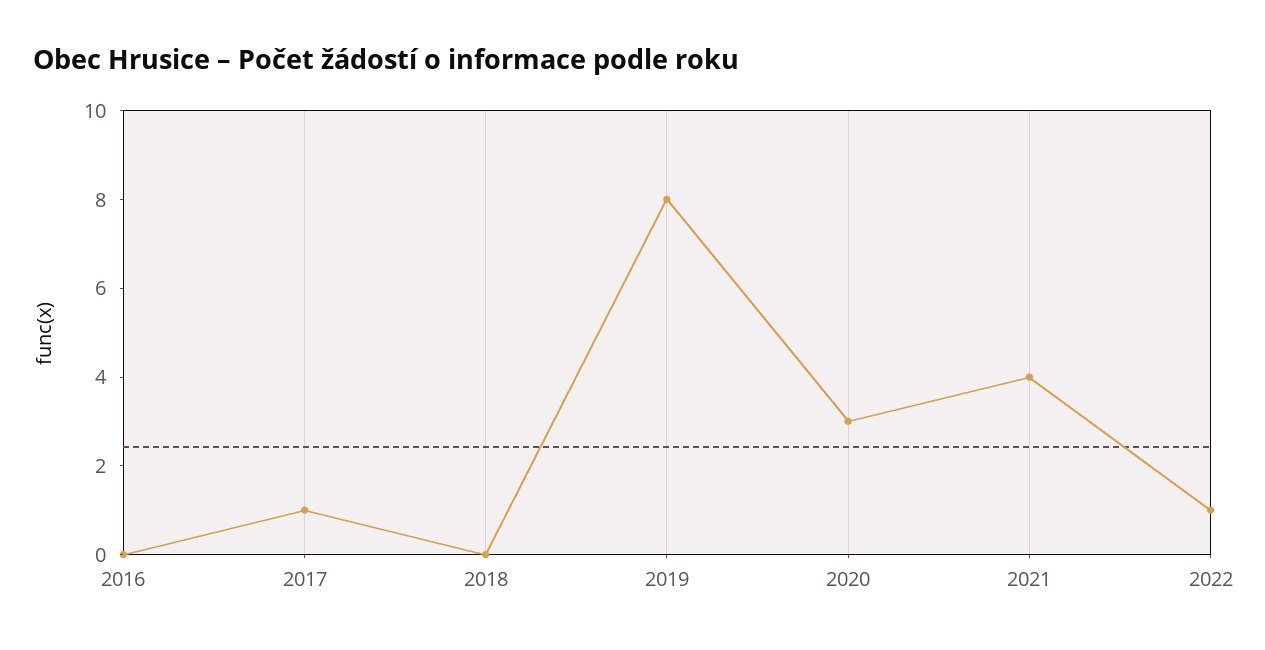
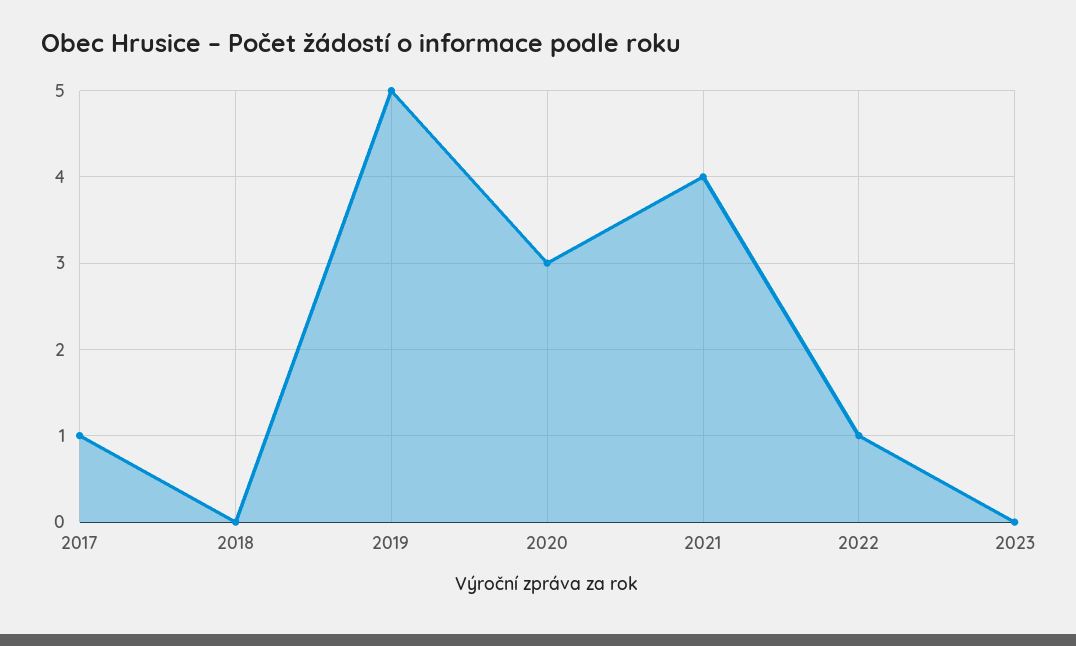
2016: 0 -> none
2019: 8 -> 5
2023: none -> 0

